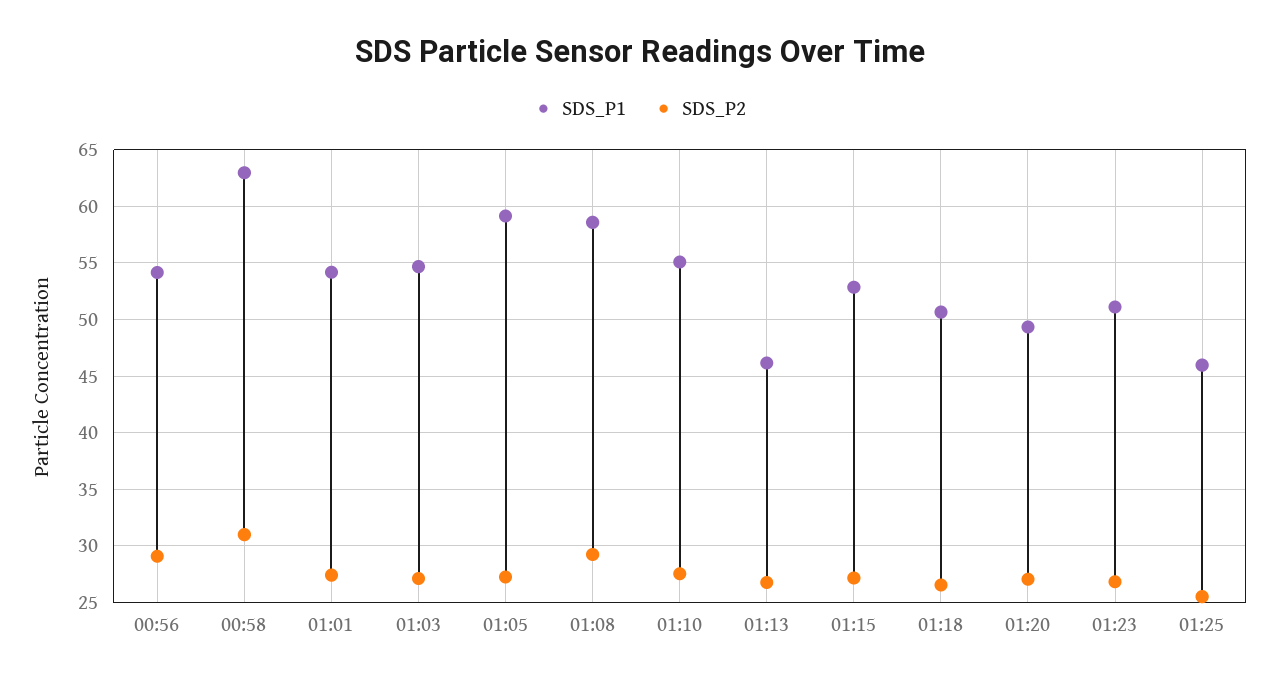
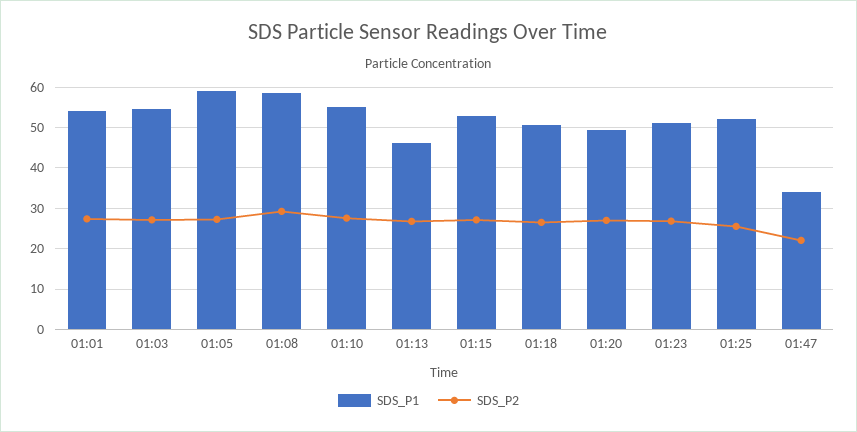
SDS_P1, 00:56: 54 -> none
SDS_P2, 00:56: 29 -> none
SDS_P1, 00:58: 63 -> none
SDS_P2, 00:58: 31 -> none
SDS_P1, 01:25: 46 -> 52
SDS_P1, 01:47: none -> 34
SDS_P2, 01:47: none -> 22

